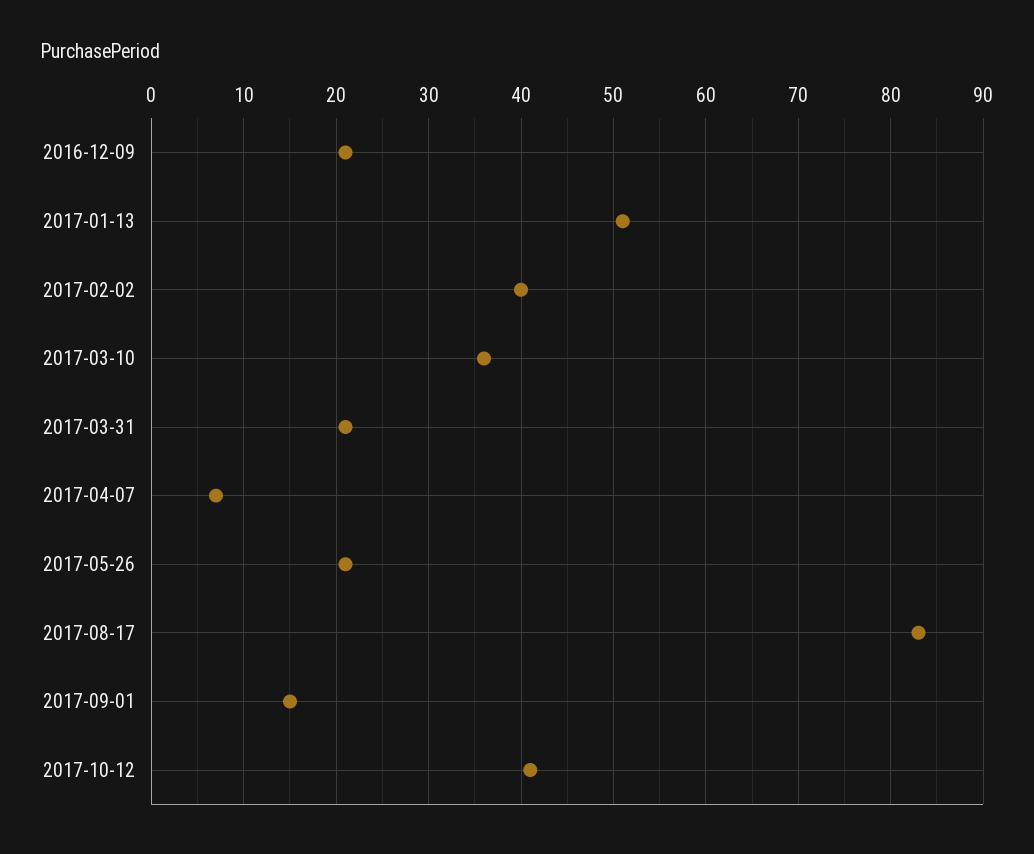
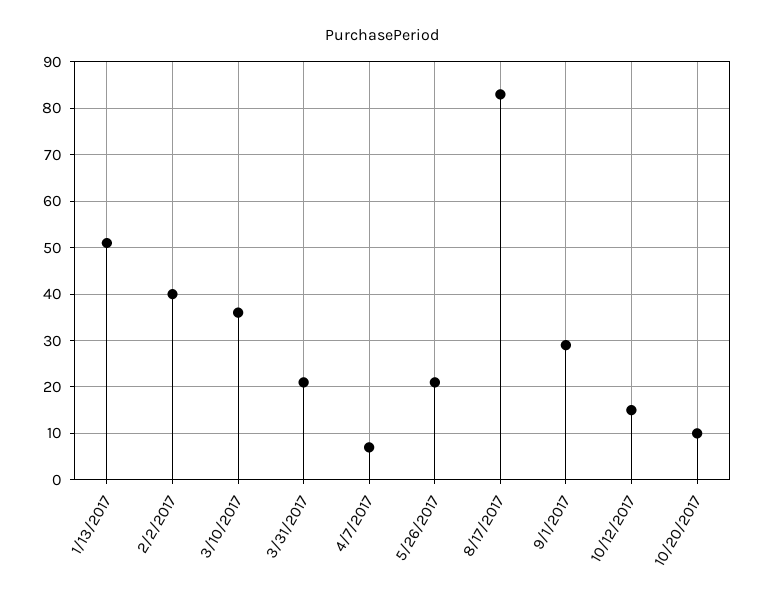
2016-12-09: 21 -> none
2017-09-01: 15 -> 30
2017-10-12: 41 -> 15
10/20/2017: none -> 10

